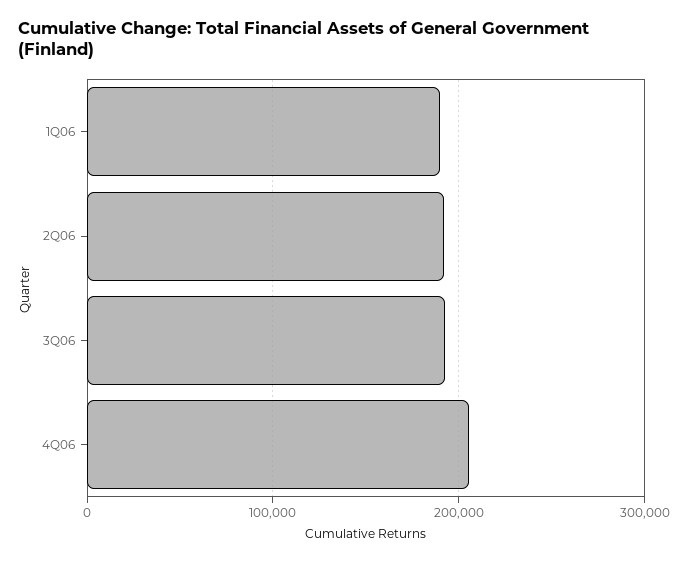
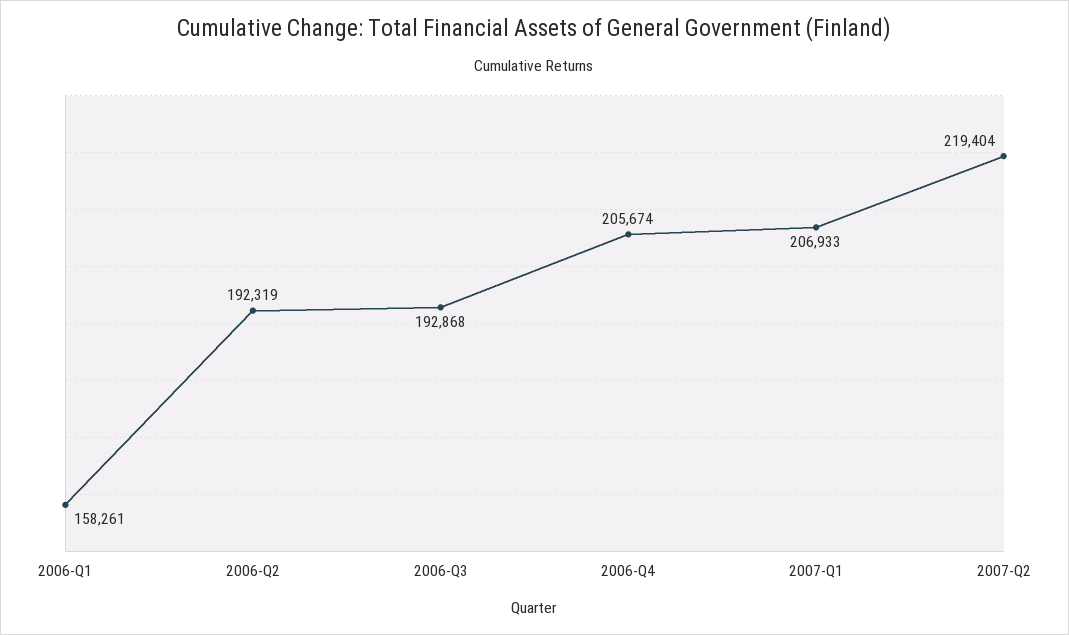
1Q06: 190000 -> 158261
2007-Q1: none -> 206933
2007-Q2: none -> 219404

